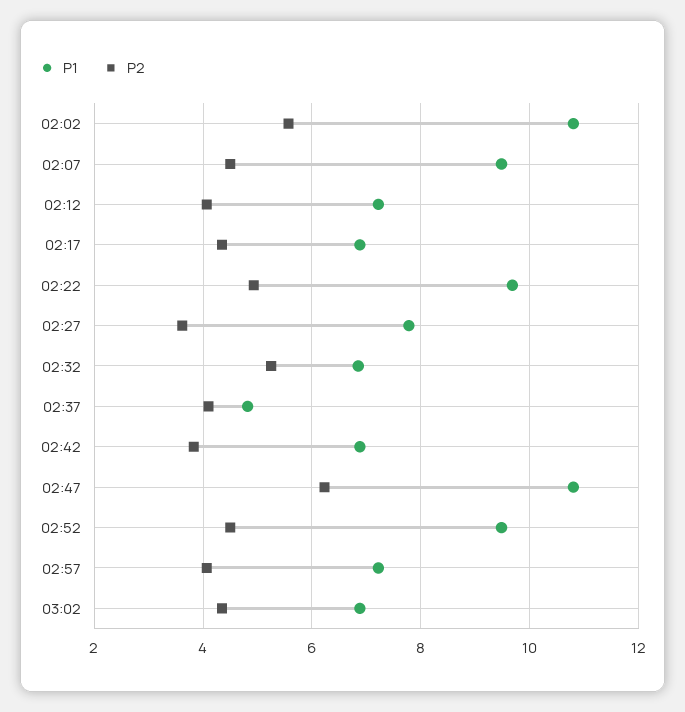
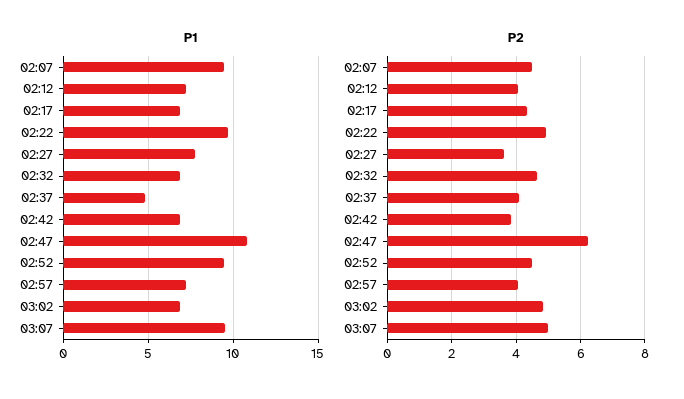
P1, 02:02: 10.8 -> none
P2, 02:02: 5.6 -> none
P2, 02:32: 5.2 -> 4.6
P2, 03:02: 4.4 -> 4.8
P1, 03:07: none -> 9.5
P2, 03:07: none -> 5

